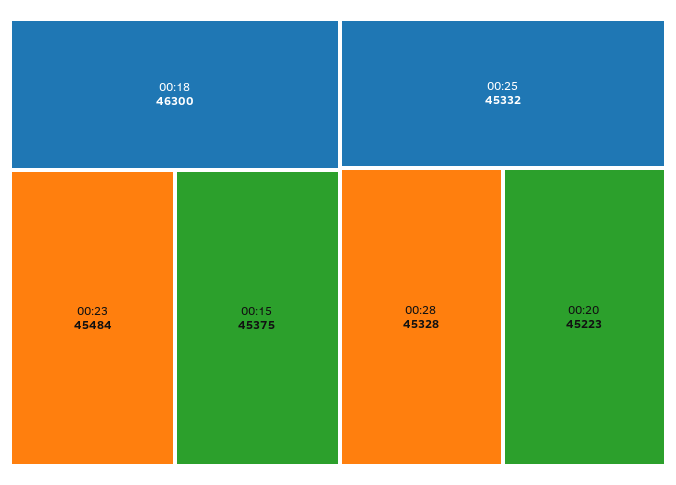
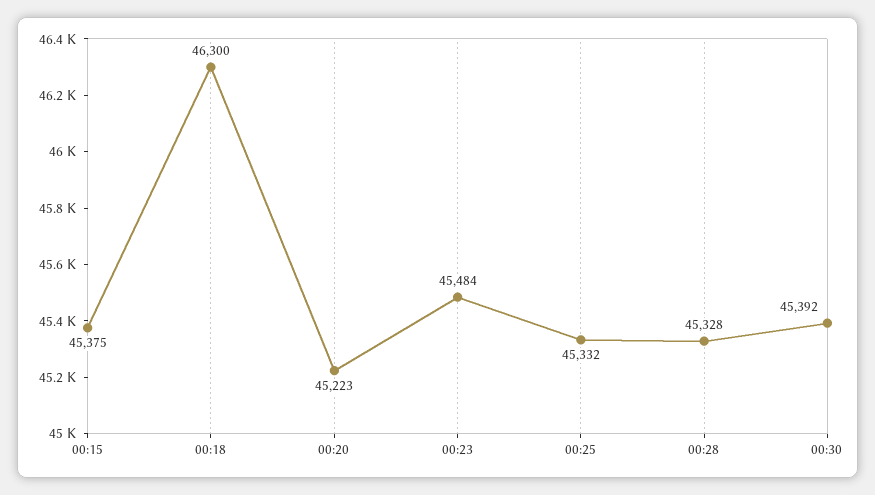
00:30: none -> 45392

